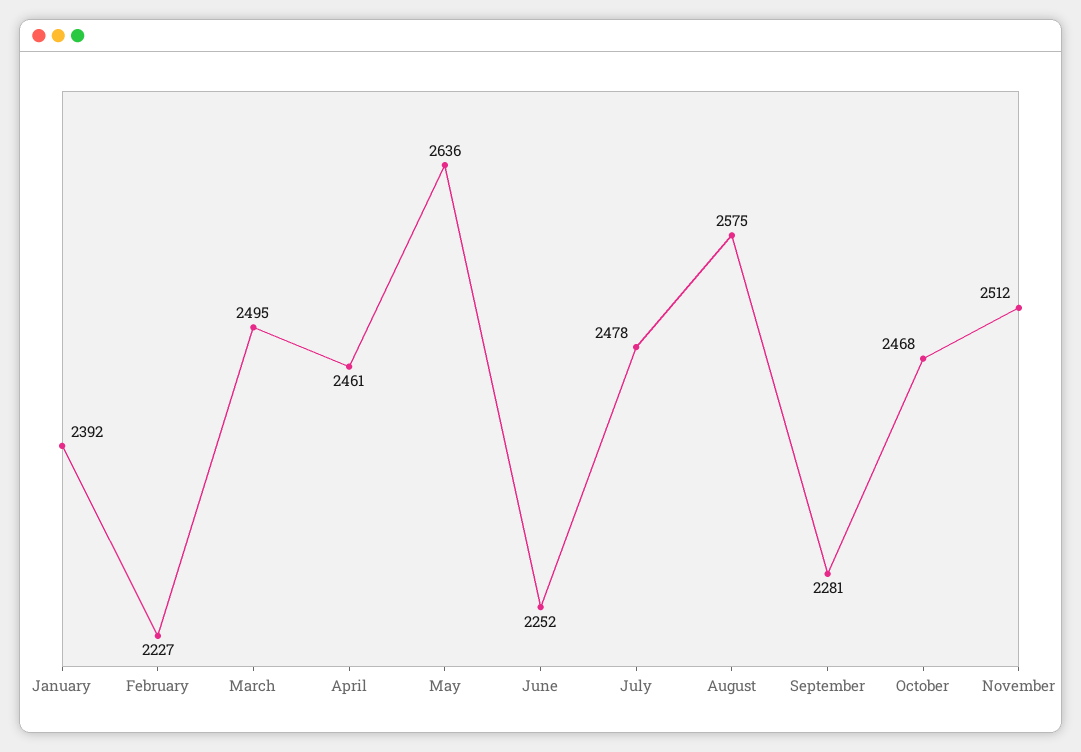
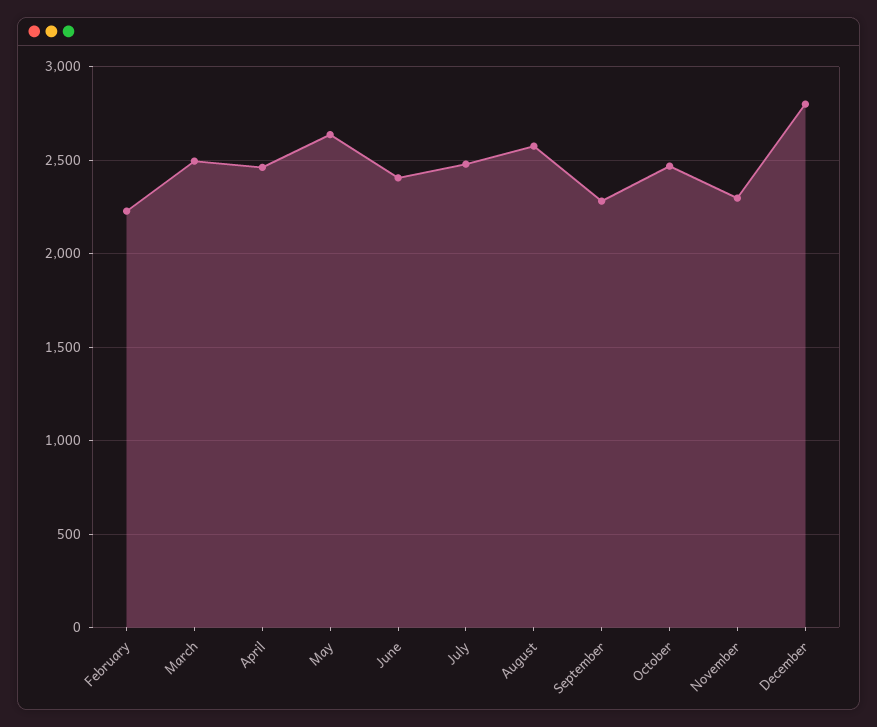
January: 2392 -> none
June: 2252 -> 2400
November: 2512 -> 2300
December: none -> 2800

